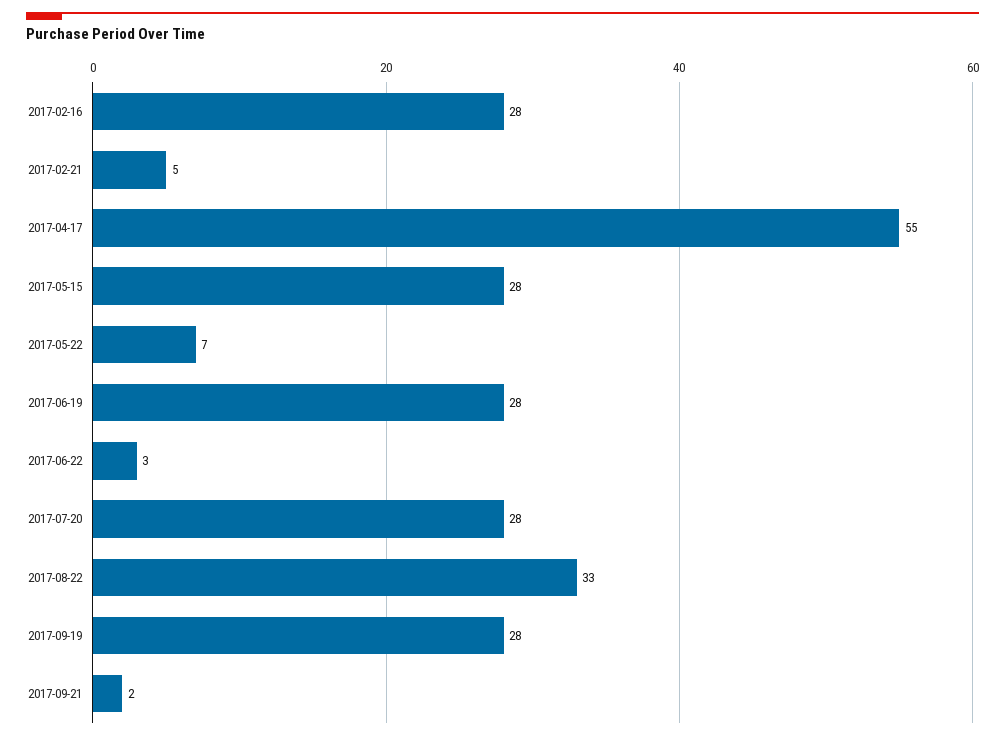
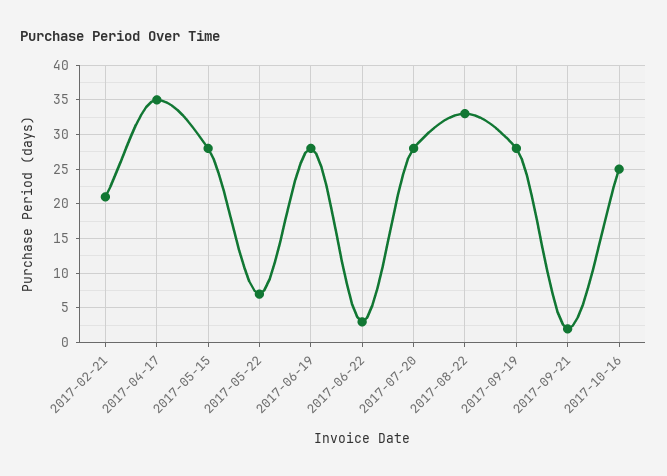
2017-02-16: 28 -> none
2017-02-21: 5 -> 21
2017-04-17: 55 -> 35
2017-10-16: none -> 25

